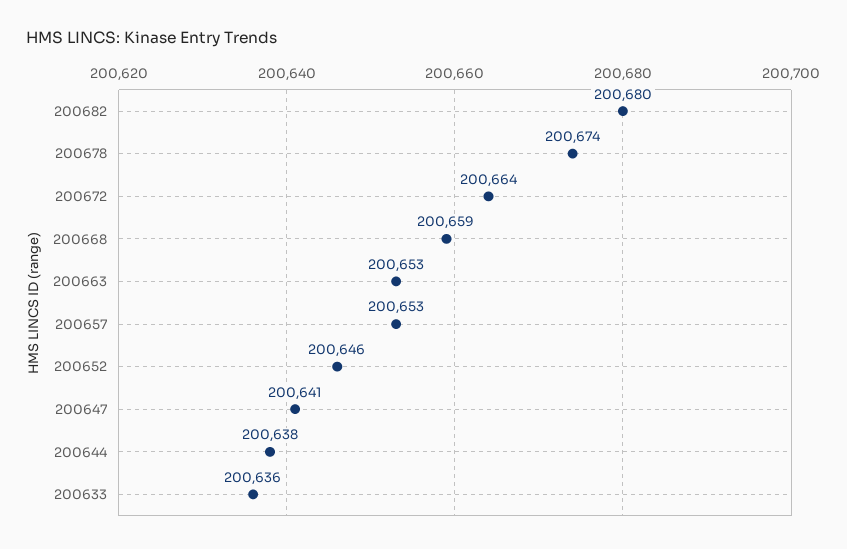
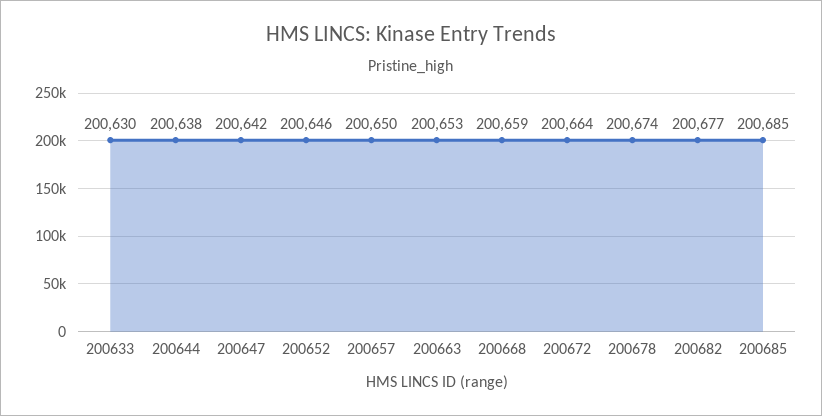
200682: 200680 -> 200677
200657: 200653 -> 200650
200647: 200641 -> 200642
200633: 200636 -> 200630
200685: none -> 200685

